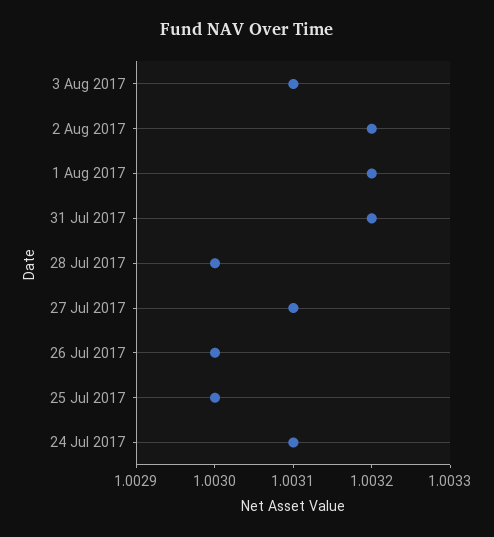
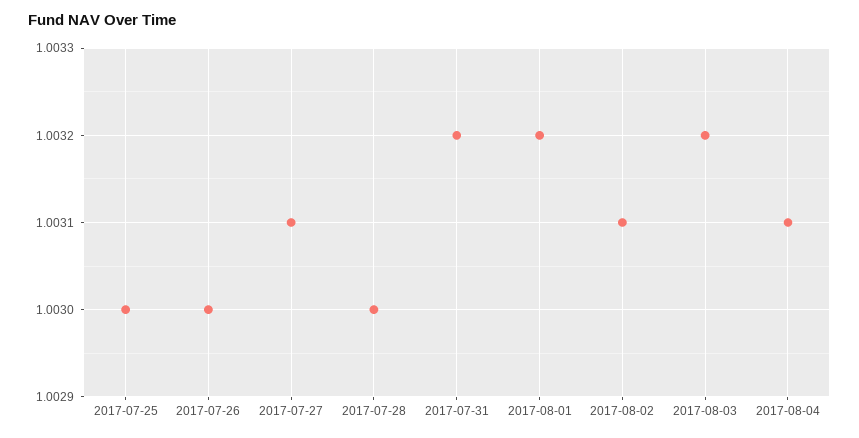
3 Aug 2017: 1.0031 -> 1.0032
2 Aug 2017: 1.0032 -> 1.0031
24 Jul 2017: 1.0031 -> none
2017-08-04: none -> 1.0031

